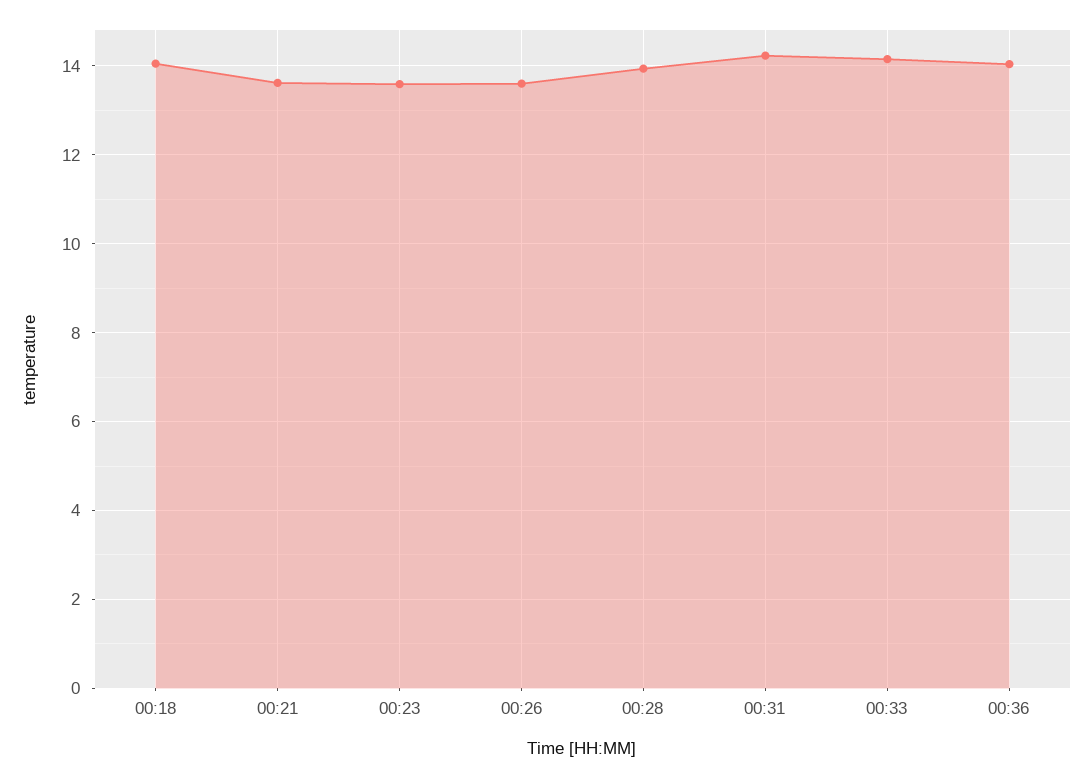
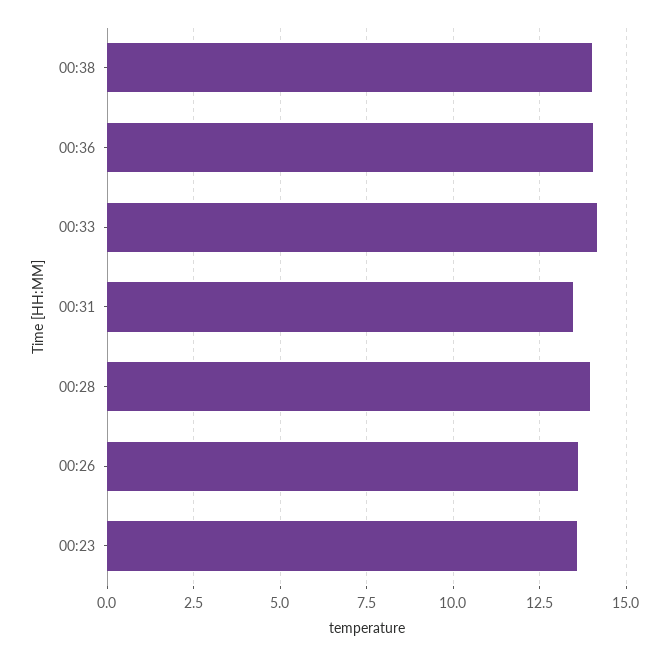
00:18: 14 -> none
00:21: 13.6 -> none
00:31: 14.2 -> 13.5
00:38: none -> 14

